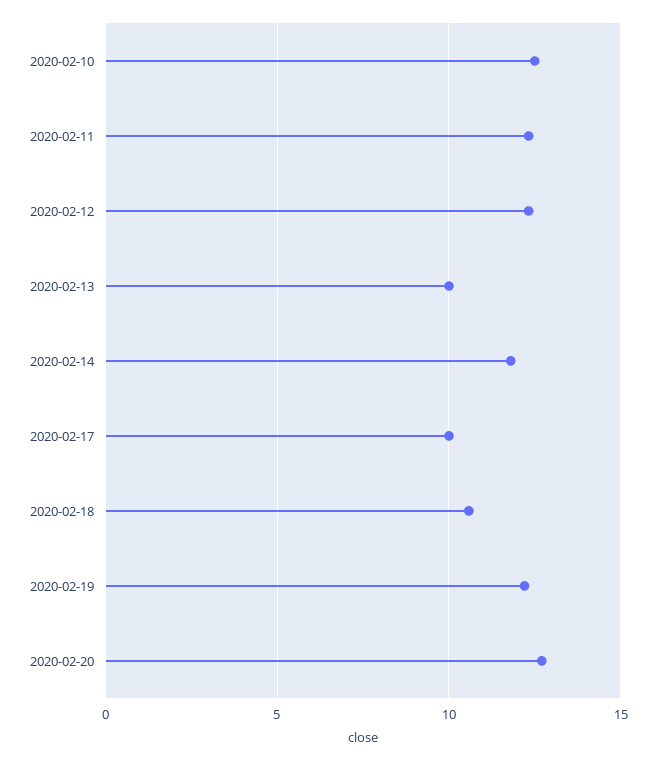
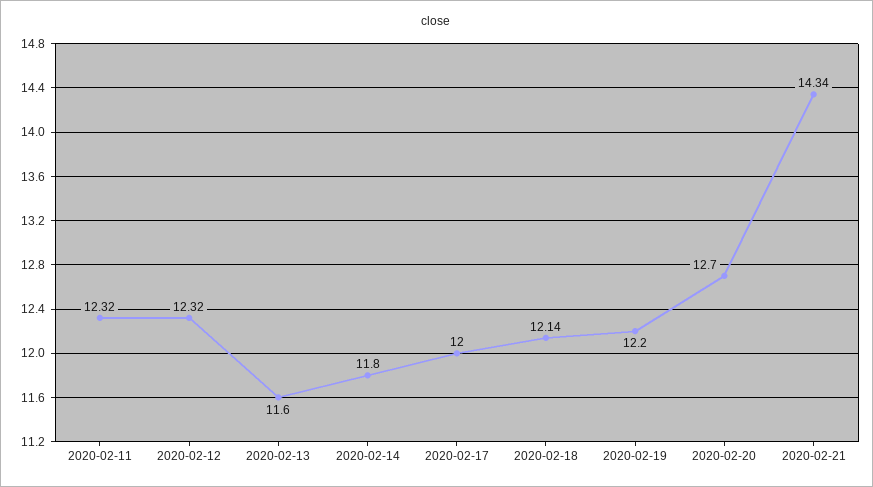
2020-02-10: 12.5 -> none
2020-02-13: 10 -> 11.6
2020-02-17: 10 -> 12
2020-02-18: 10.5 -> 12.14
2020-02-21: none -> 14.34

